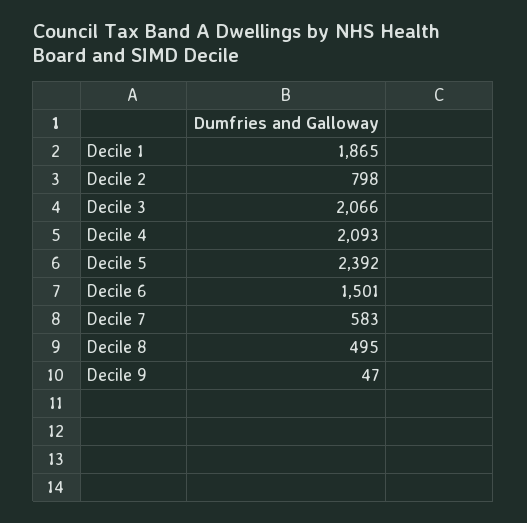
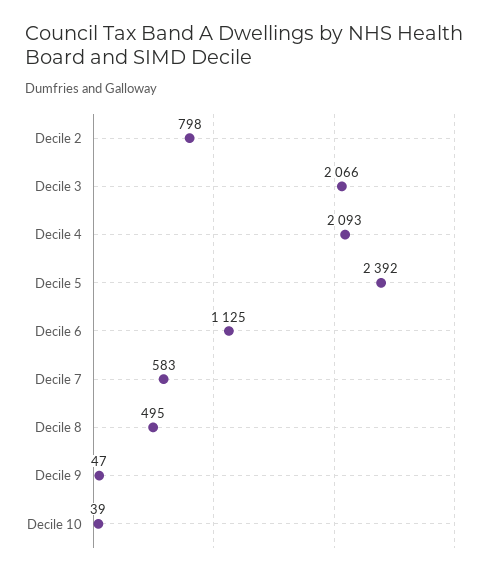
Decile 1: 1865 -> none
Decile 6: 1501 -> 1125
Decile 10: none -> 39

